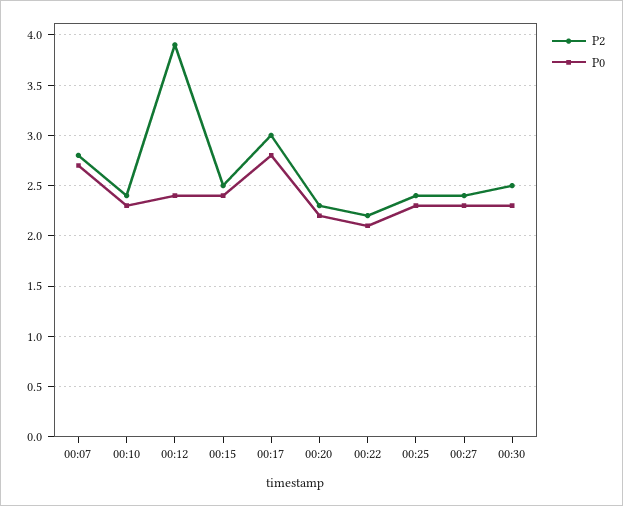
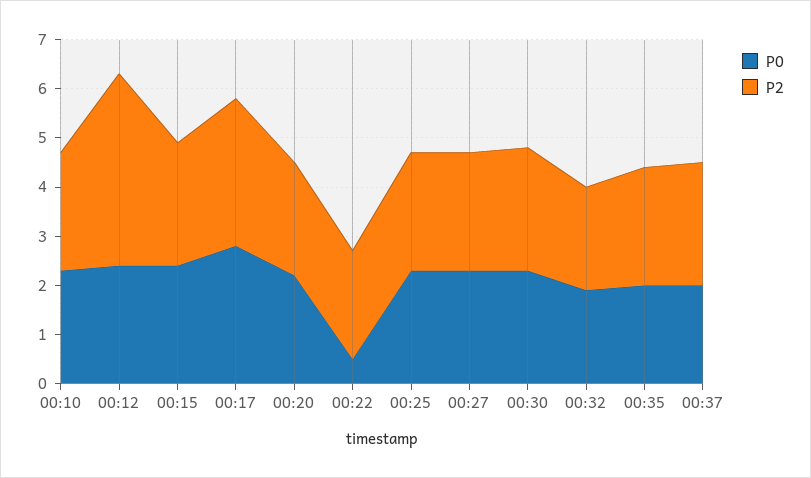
P2, 00:07: 2.8 -> none
P0, 00:07: 2.7 -> none
P0, 00:22: 2.1 -> 0.5
P0, 00:32: none -> 2
P2, 00:32: none -> 2
P0, 00:35: none -> 2
P2, 00:35: none -> 2.5
P0, 00:37: none -> 2
P2, 00:37: none -> 2.5

